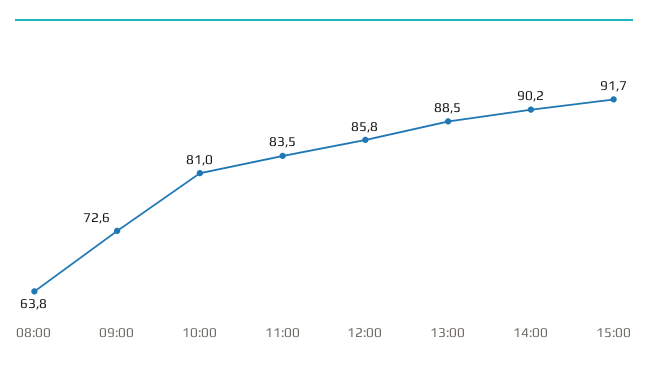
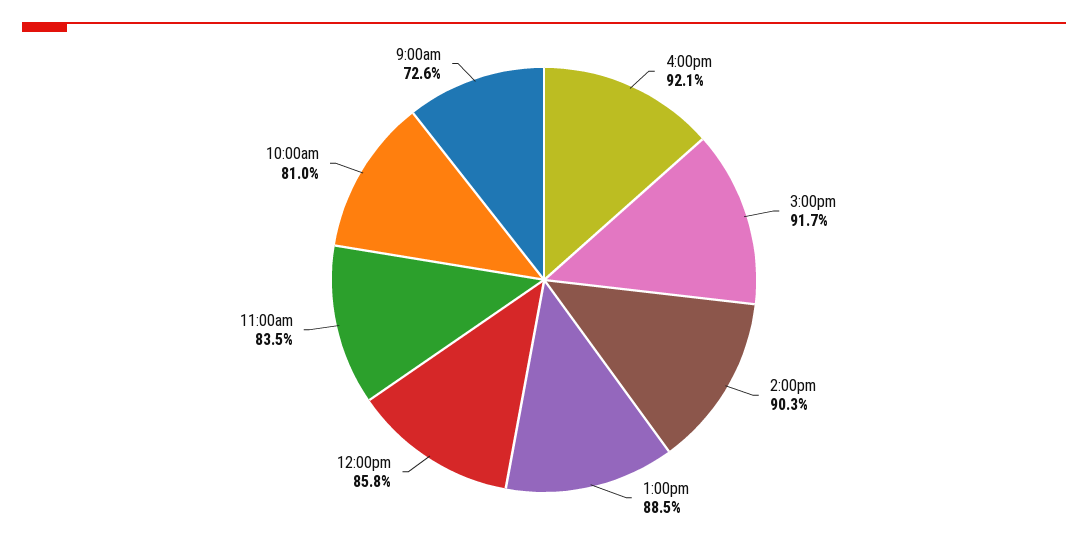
08:00: 63.8 -> none
14:00: 90.2 -> 90.3
4:00pm: none -> 92.1

